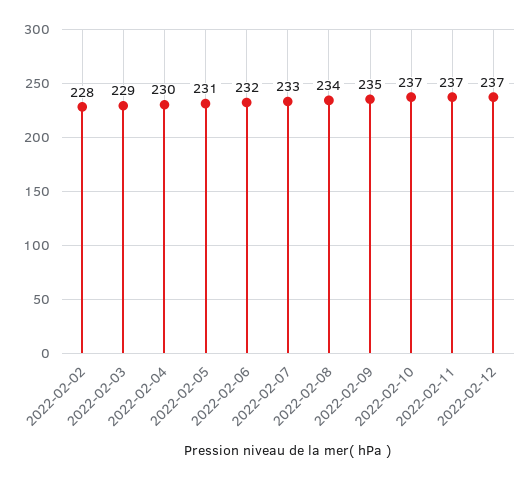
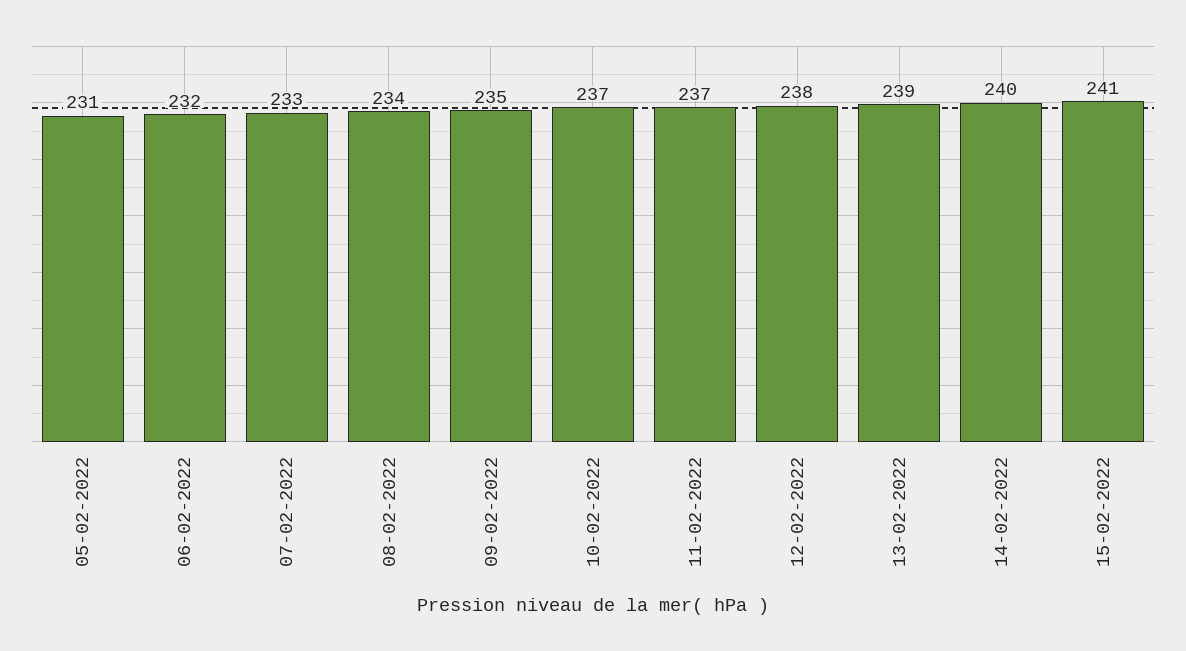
2022-02-02: 228 -> none
2022-02-03: 229 -> none
2022-02-04: 230 -> none
2022-02-12: 237 -> 238
13-02-2022: none -> 239
14-02-2022: none -> 240
15-02-2022: none -> 241

